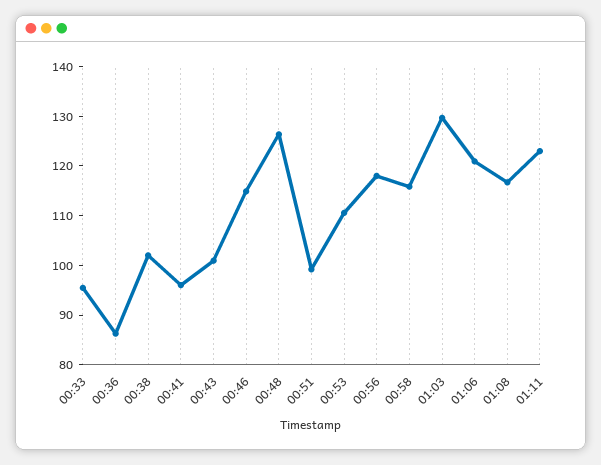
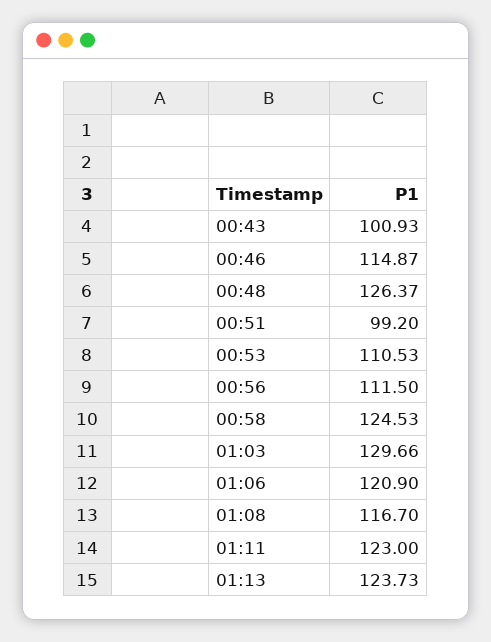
00:33: 96 -> none
00:36: 86 -> none
00:38: 102 -> none
00:41: 96 -> none
00:56: 118 -> 111.5
00:58: 116 -> 124.53
01:13: none -> 123.73

